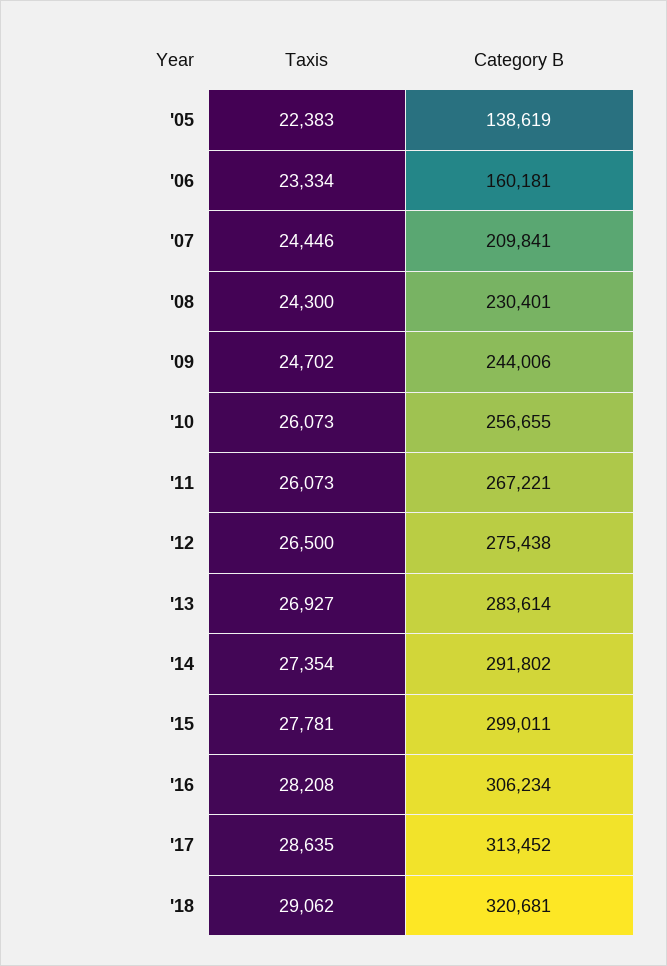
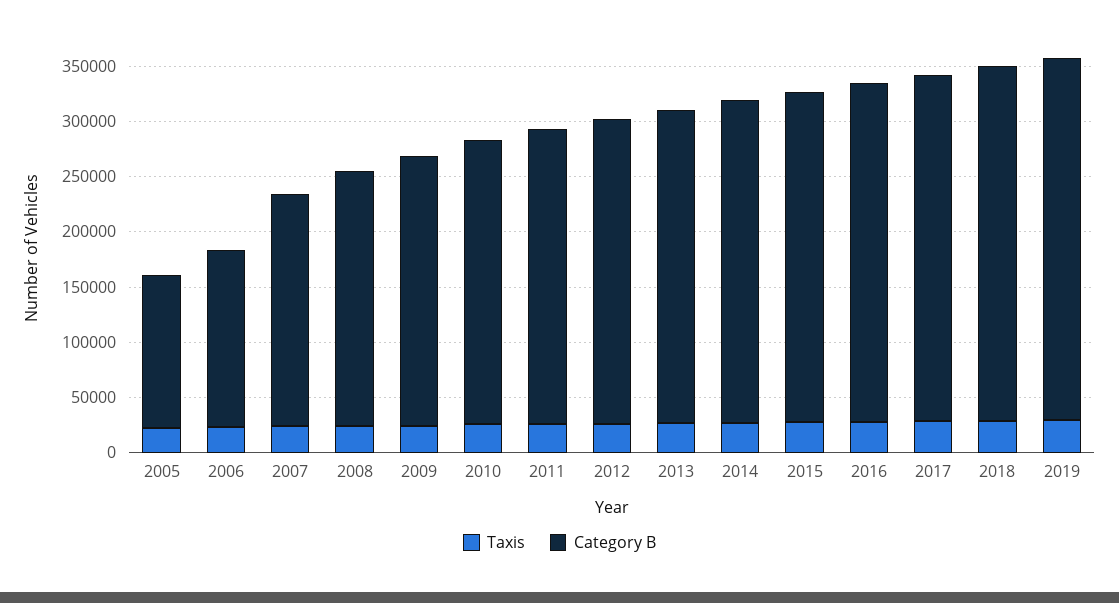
Taxis, 2019: none -> 30000
Category B, 2019: none -> 330000

